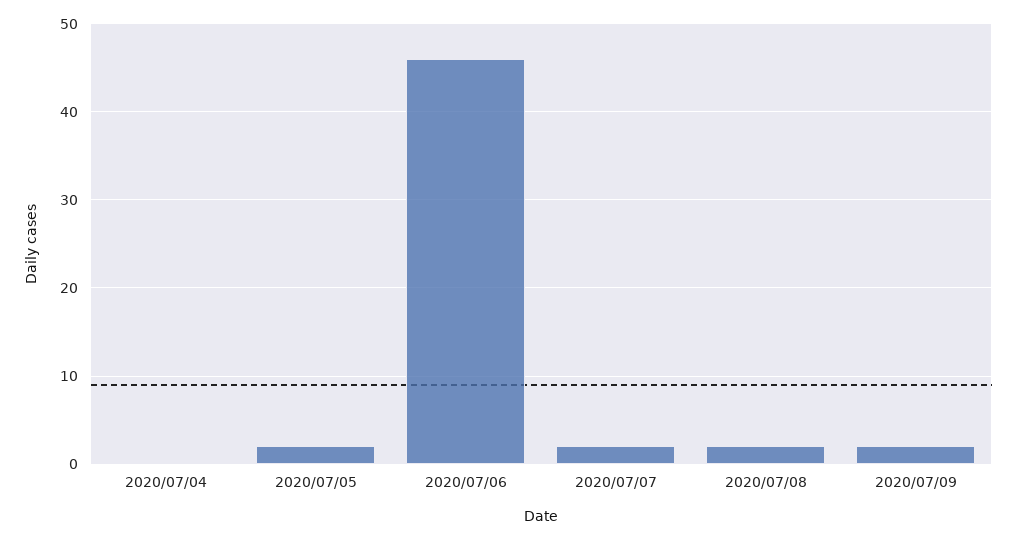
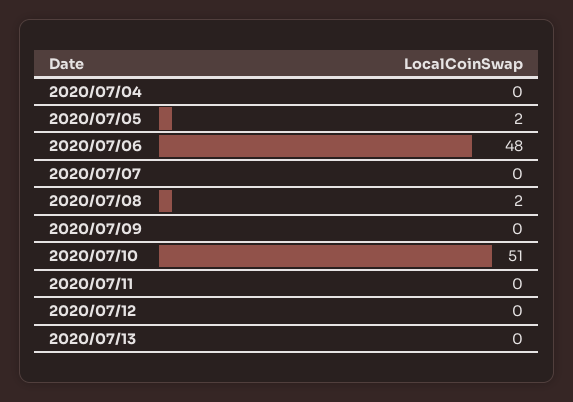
2020/07/06: 46 -> 48
2020/07/07: 2 -> 0
2020/07/09: 2 -> 0
2020/07/10: none -> 51
2020/07/11: none -> 0
2020/07/12: none -> 0
2020/07/13: none -> 0

